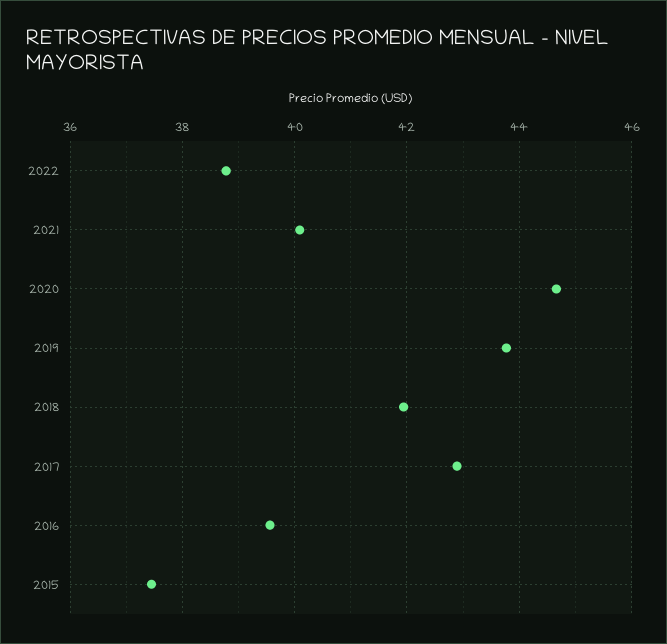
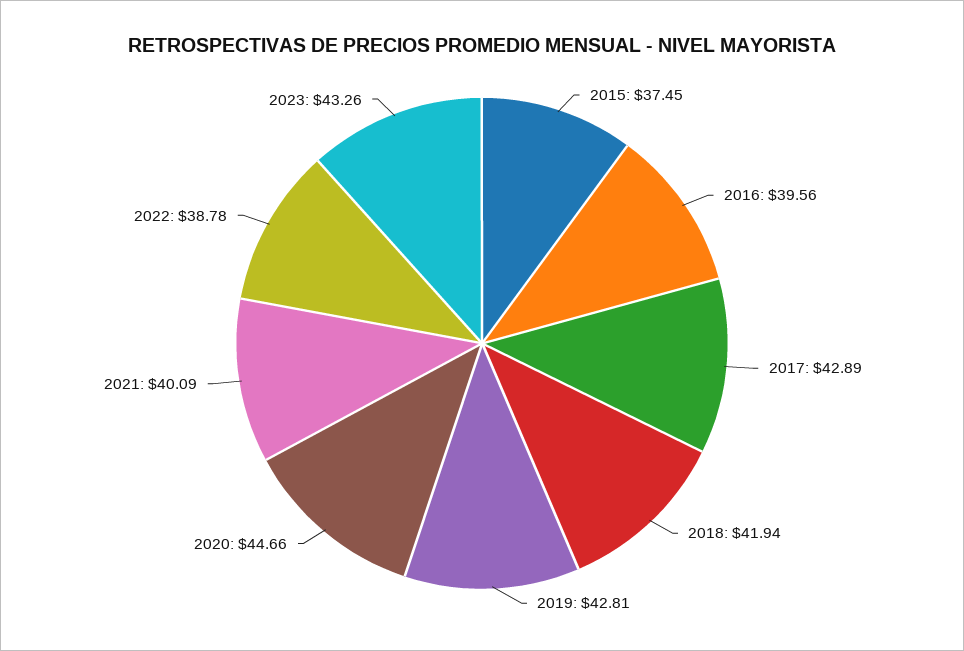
2019: 43.8 -> 42.81
2023: none -> 43.26

